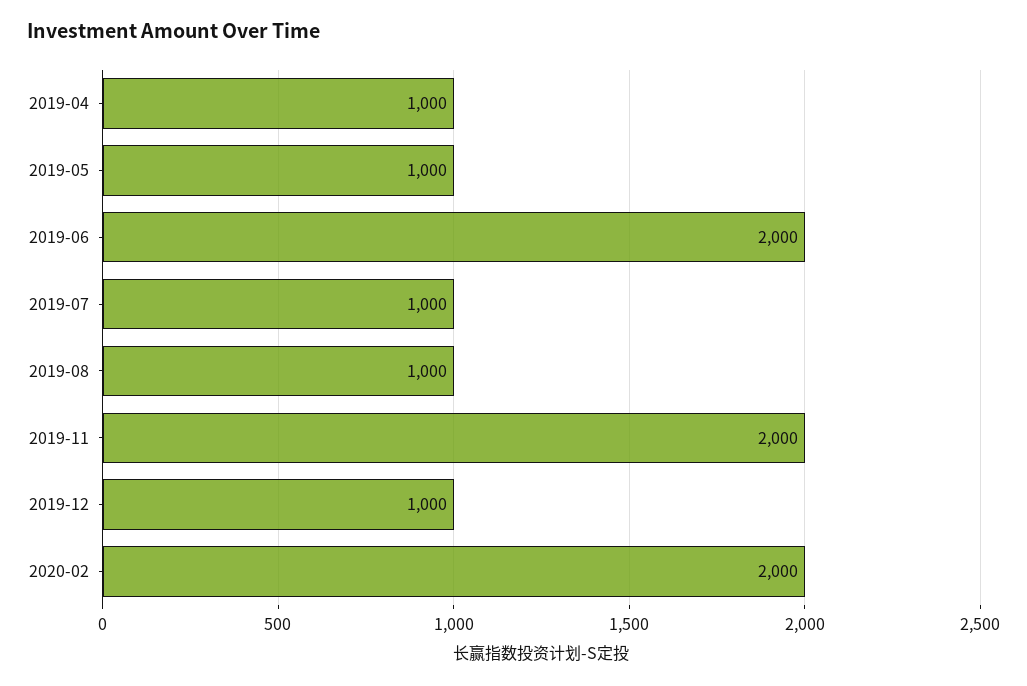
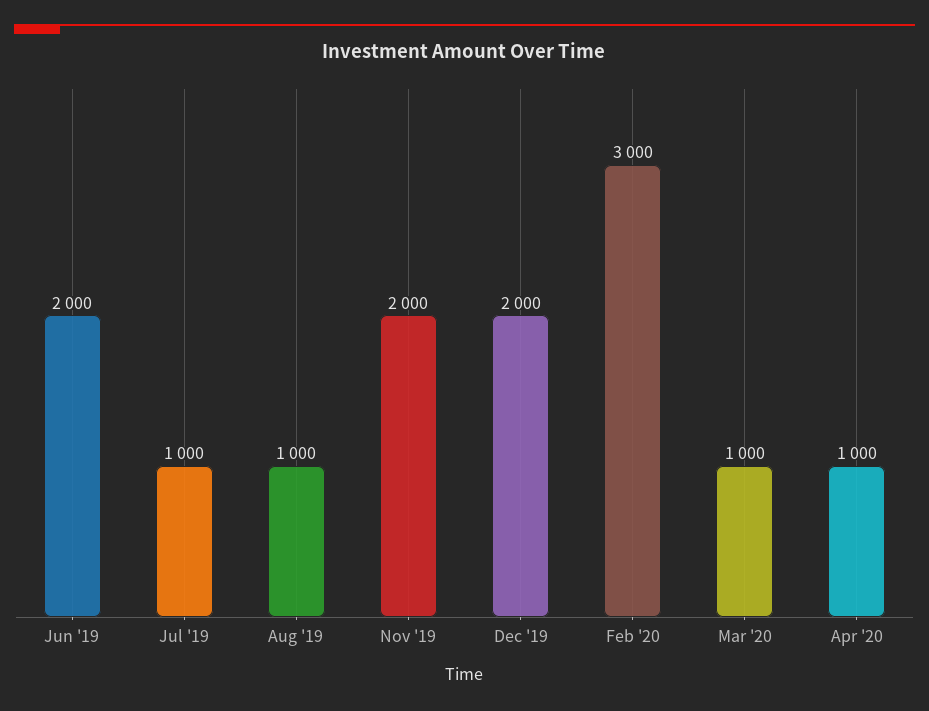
2019-04: 1000 -> none
2019-05: 1000 -> none
2019-12: 1000 -> 2000
2020-02: 2000 -> 3000
Mar '20: none -> 1000
Apr '20: none -> 1000

